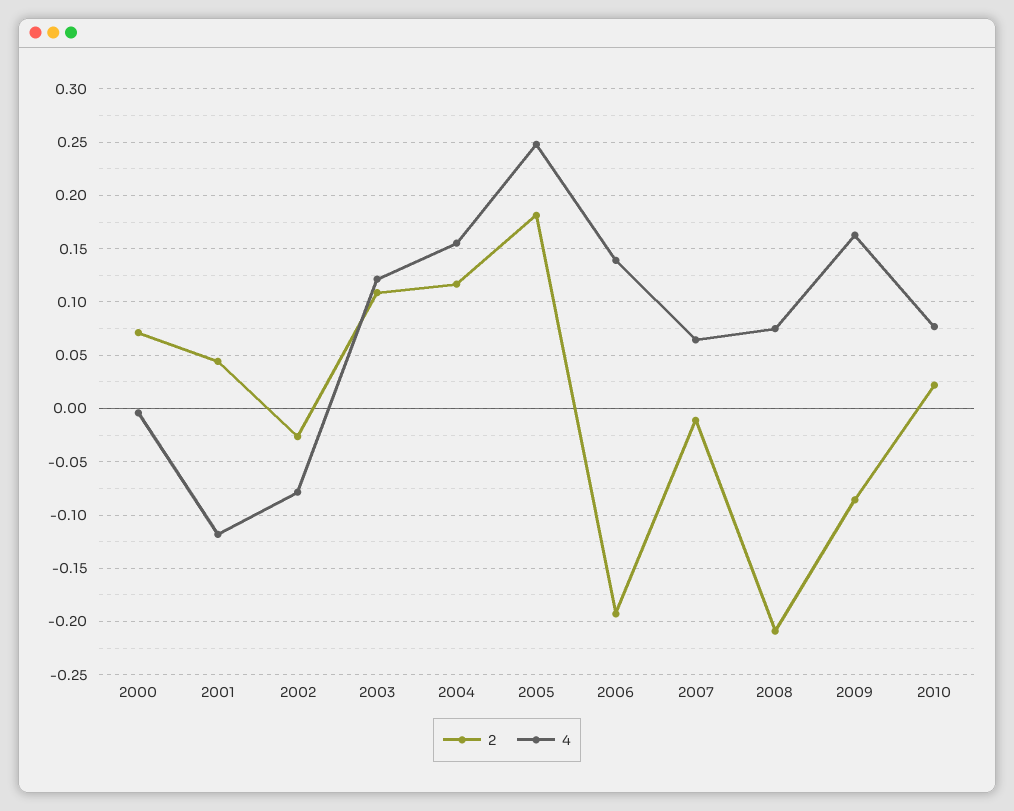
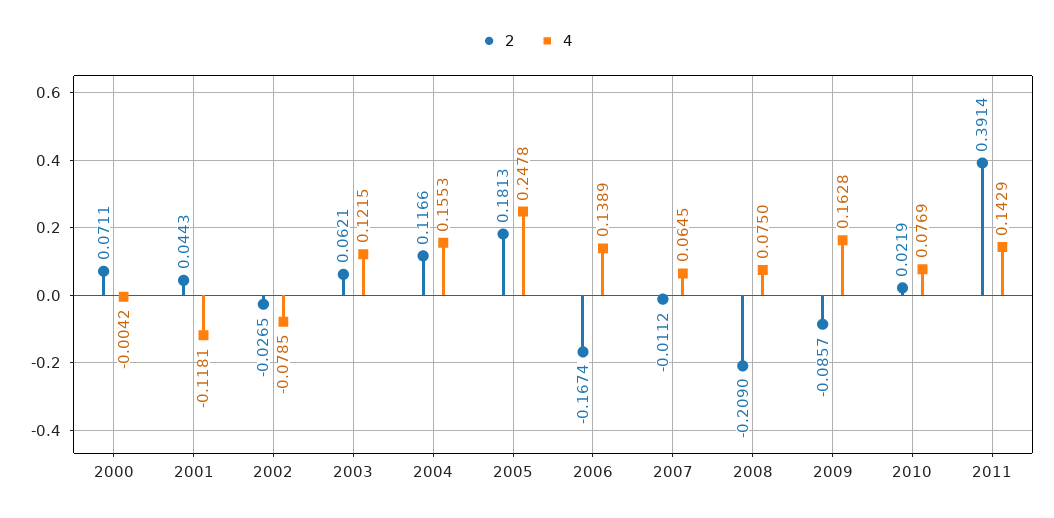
2, 2003: 0.11 -> 0.0621
2, 2006: -0.19 -> -0.1674
2, 2011: none -> 0.3914
4, 2011: none -> 0.1429

